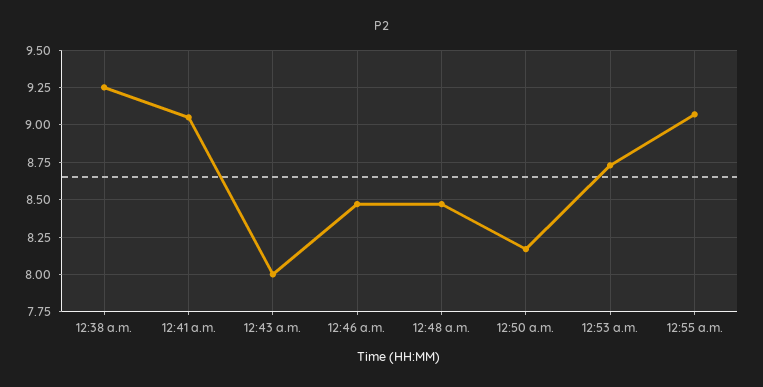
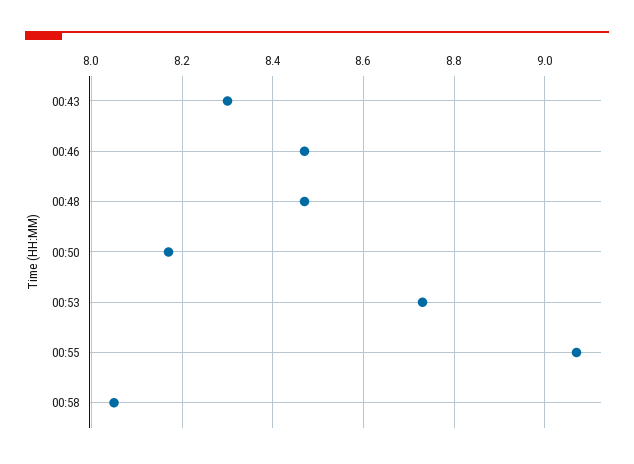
12:38 a.m.: 9.25 -> none
12:41 a.m.: 9.05 -> none
12:43 a.m.: 8 -> 8.3
00:58: none -> 8.05

